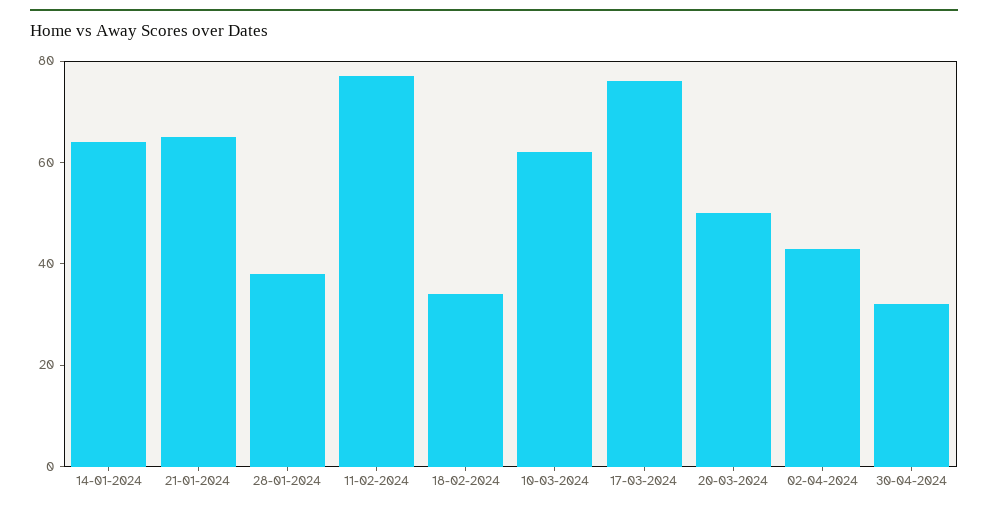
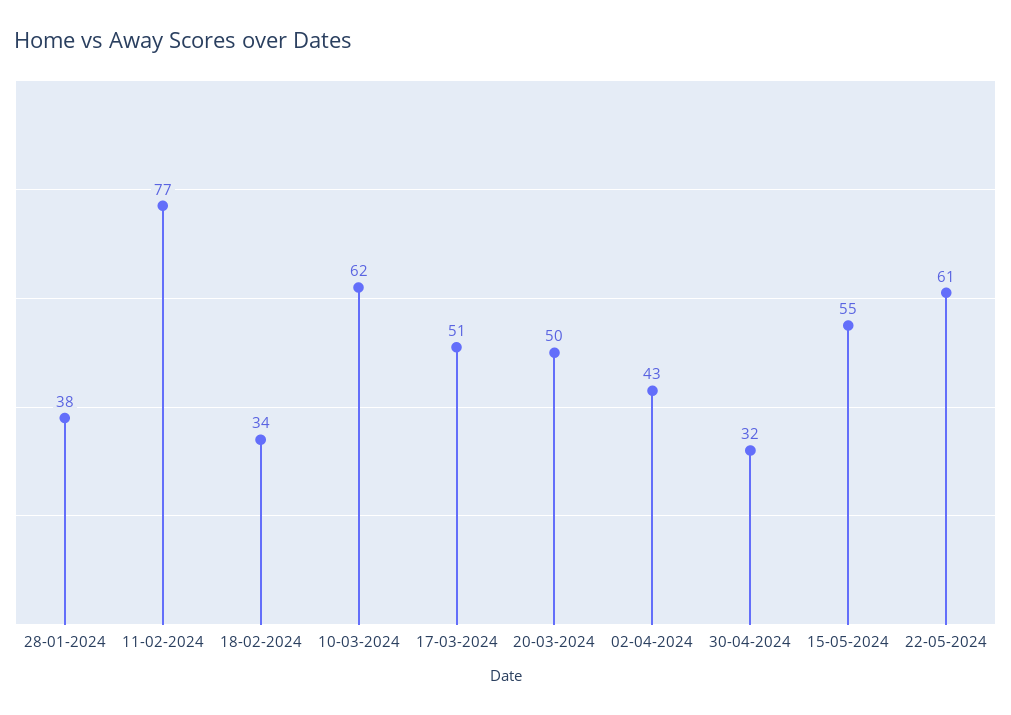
14-01-2024: 65 -> none
21-01-2024: 65 -> none
17-03-2024: 75 -> 51
15-05-2024: none -> 55
22-05-2024: none -> 61

